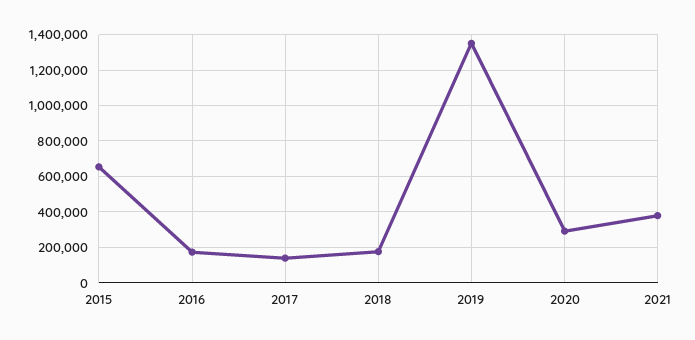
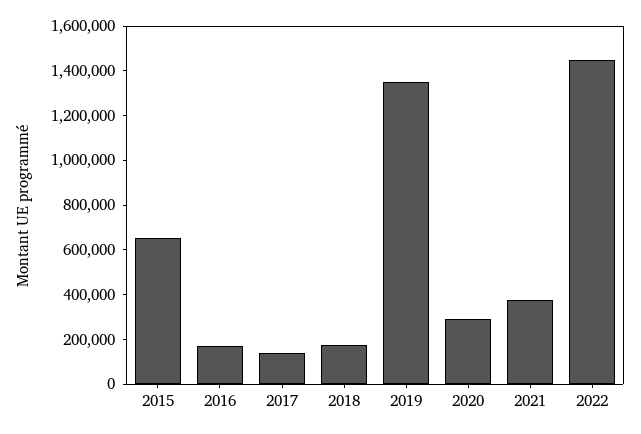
2022: none -> 1450000

